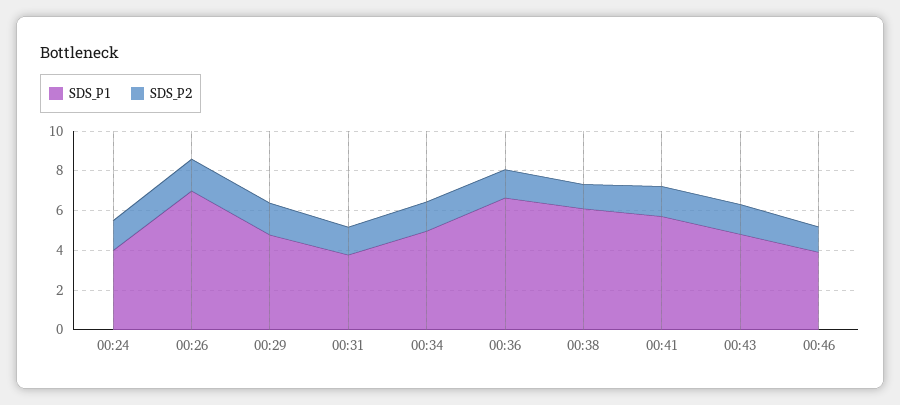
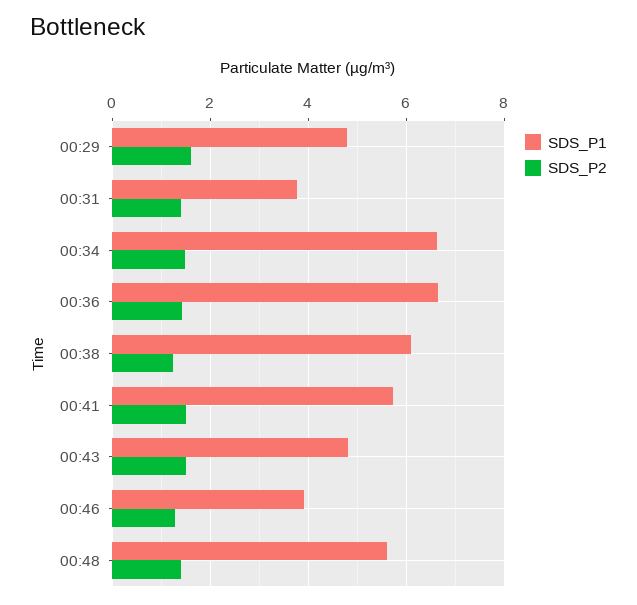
SDS_P1, 00:24: 4 -> none
SDS_P2, 00:24: 1.5 -> none
SDS_P1, 00:26: 7 -> none
SDS_P2, 00:26: 1.5 -> none
SDS_P1, 00:34: 5 -> 6.6
SDS_P1, 00:48: none -> 5.6
SDS_P2, 00:48: none -> 1.4

